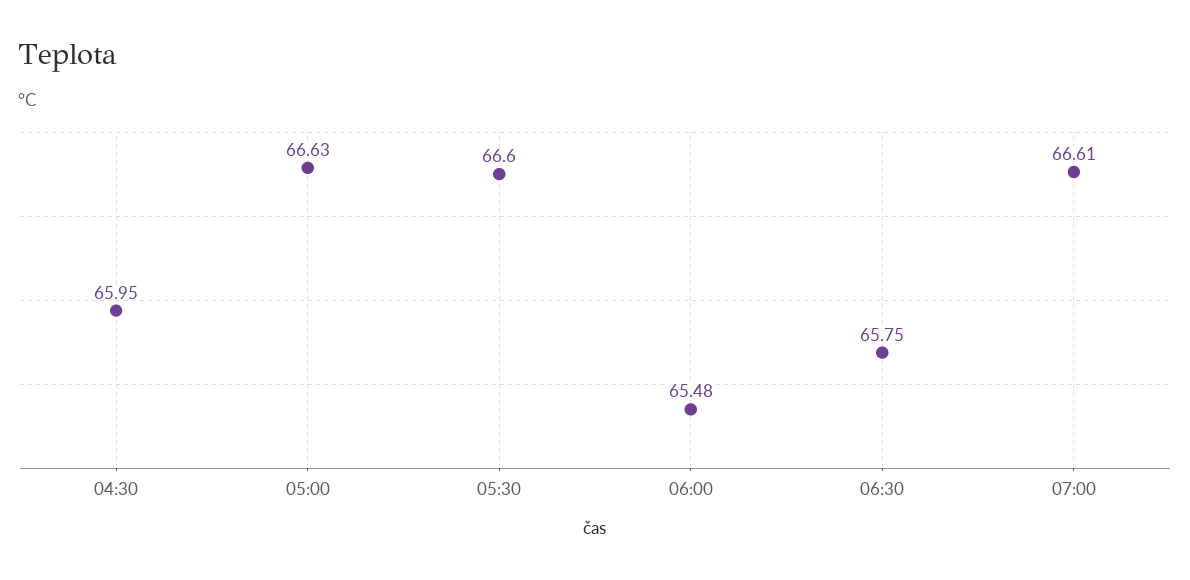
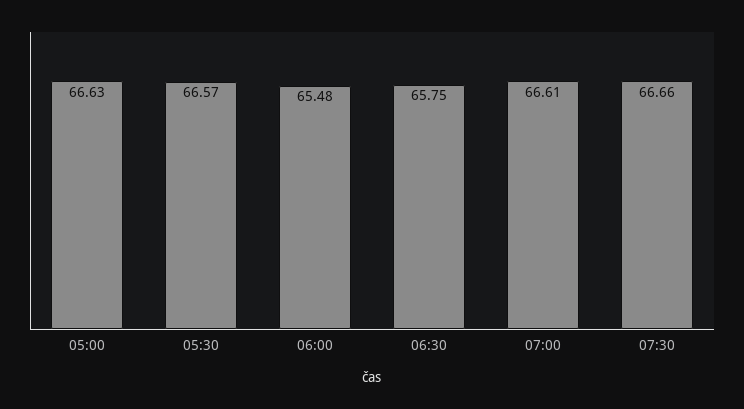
04:30: 65.95 -> none
05:30: 66.6 -> 66.57
07:30: none -> 66.66

